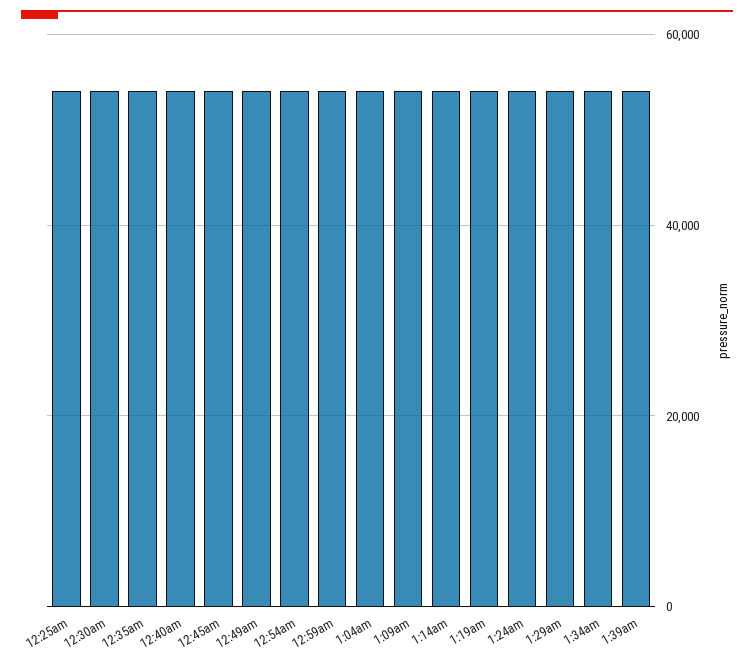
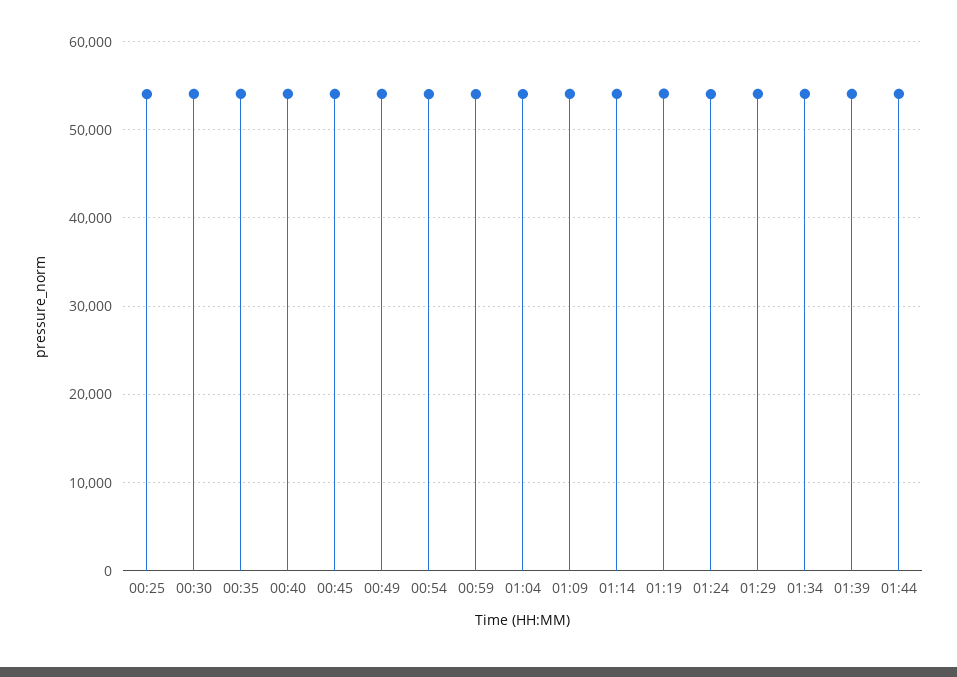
01:44: none -> 54000

